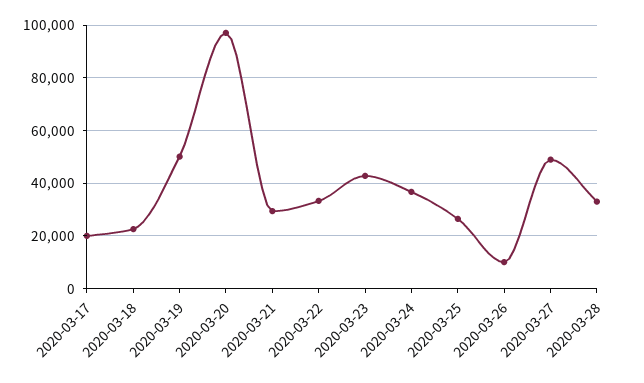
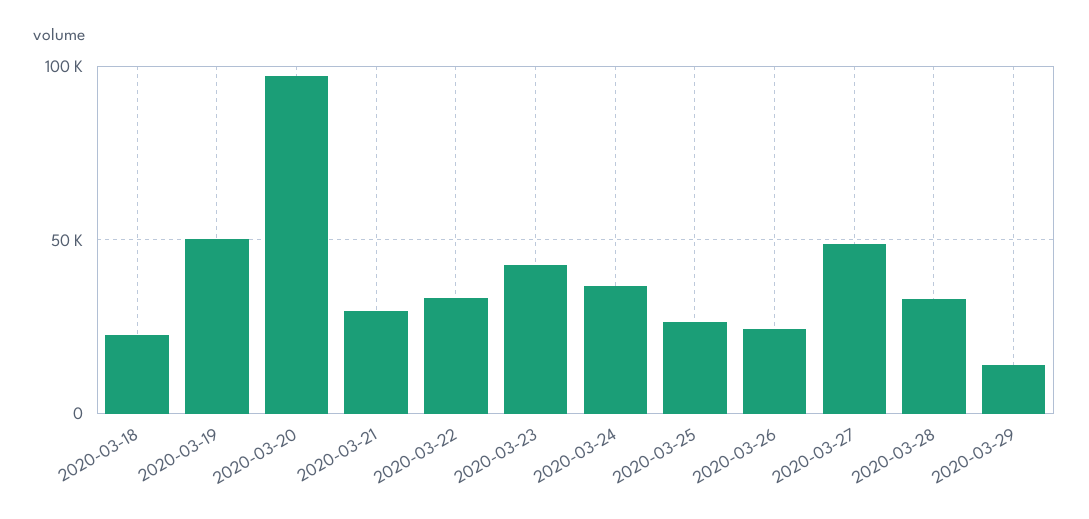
2020-03-17: 20000 -> none
2020-03-26: 10000 -> 25000
2020-03-29: none -> 15000

